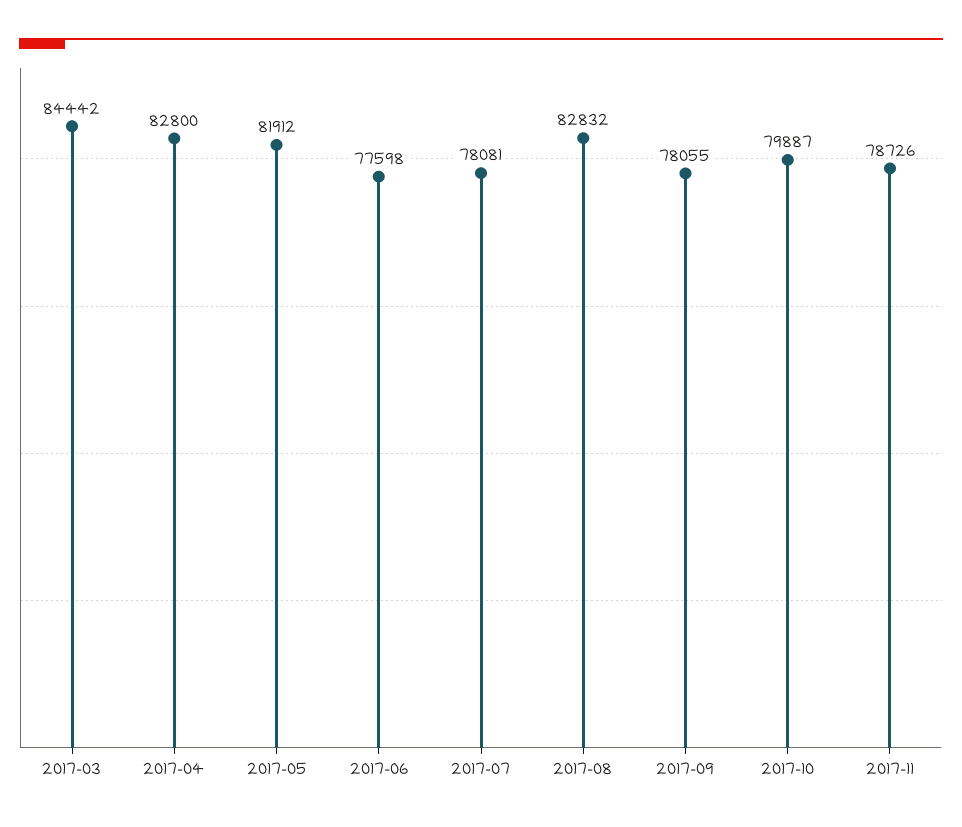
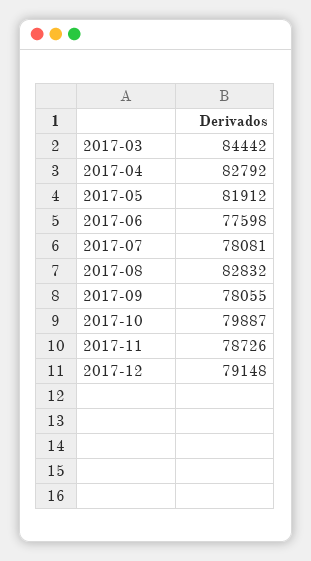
2017-04: 82800 -> 82792
2017-12: none -> 79148

